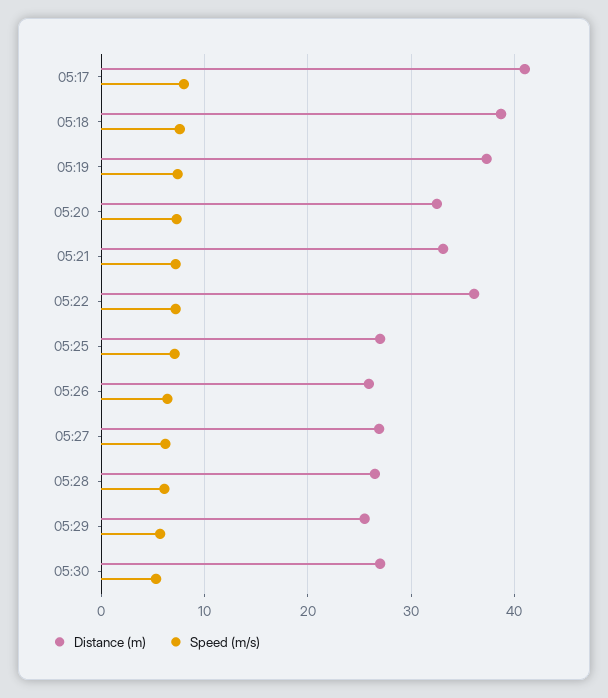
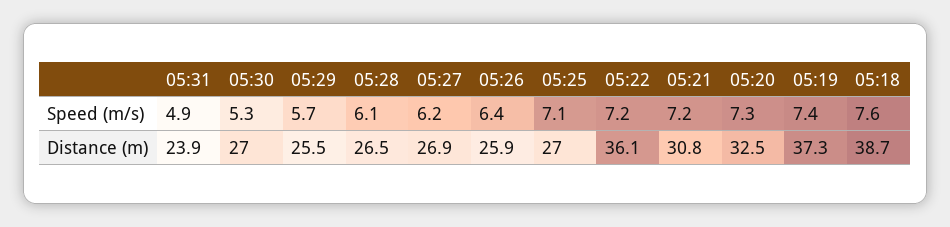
Distance (m), 05:17: 41 -> none
Speed (m/s), 05:17: 8 -> none
Distance (m), 05:21: 33 -> 30.8
Speed (m/s), 05:31: none -> 4.9
Distance (m), 05:31: none -> 23.9

